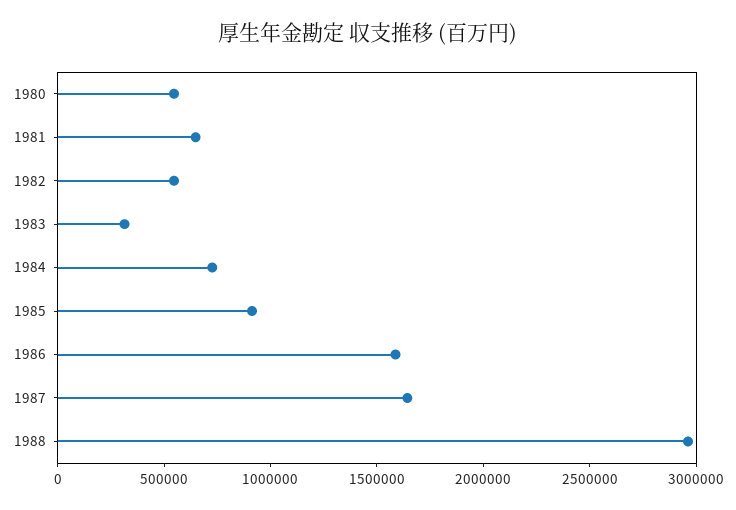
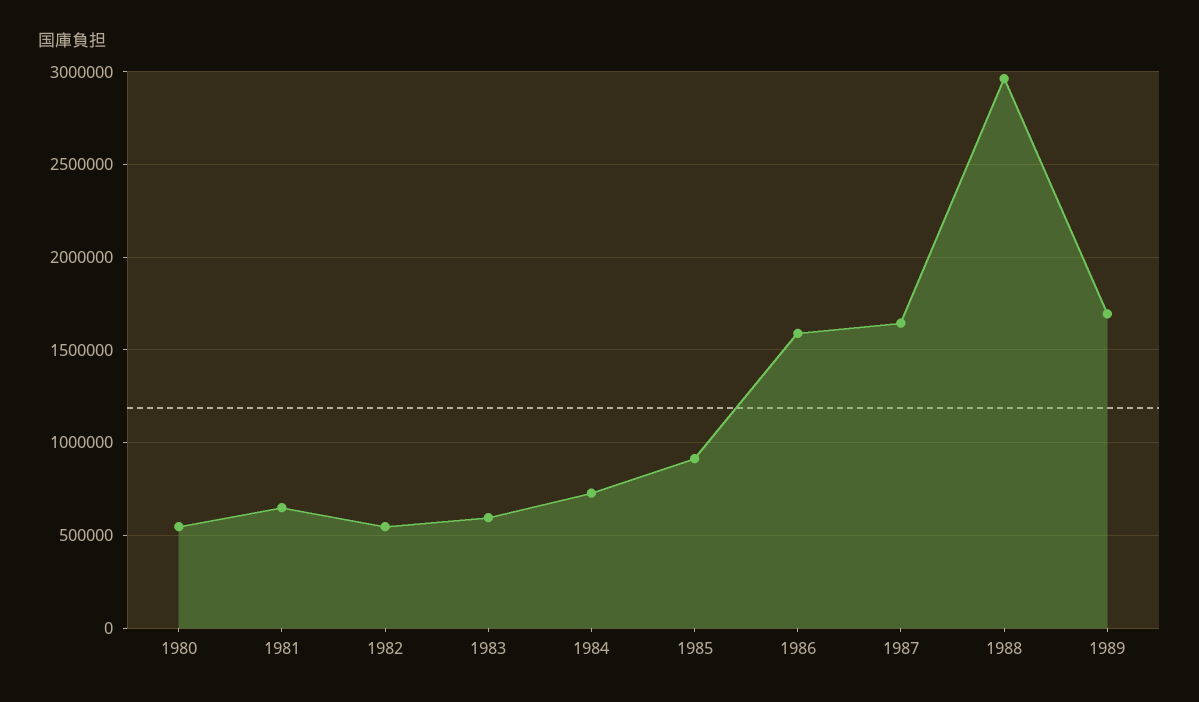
1983: 300000 -> 600000
1989: none -> 1700000

